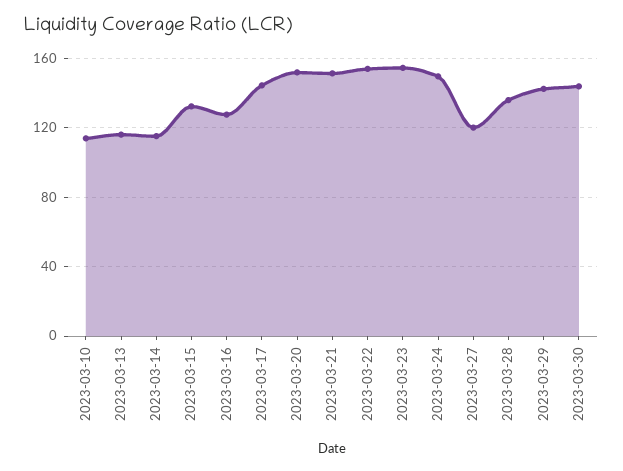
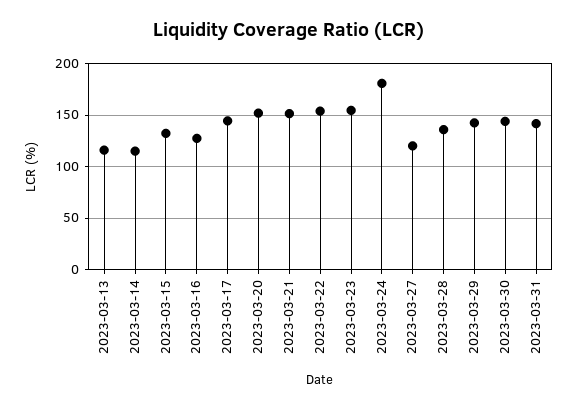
2023-03-10: 115 -> none
2023-03-24: 150 -> 180
2023-03-31: none -> 140

